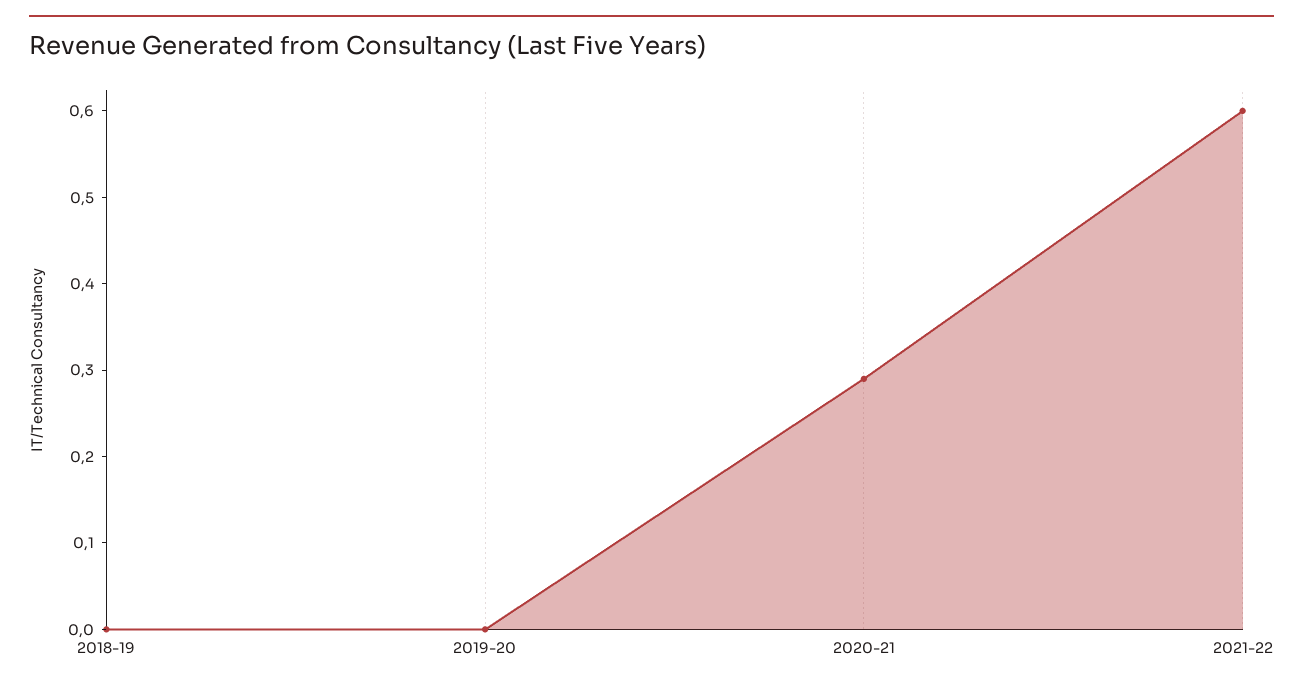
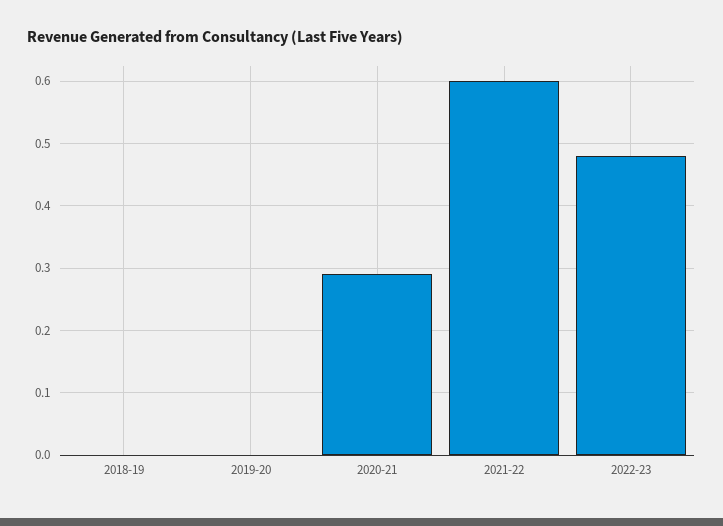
2022-23: none -> 0.48

